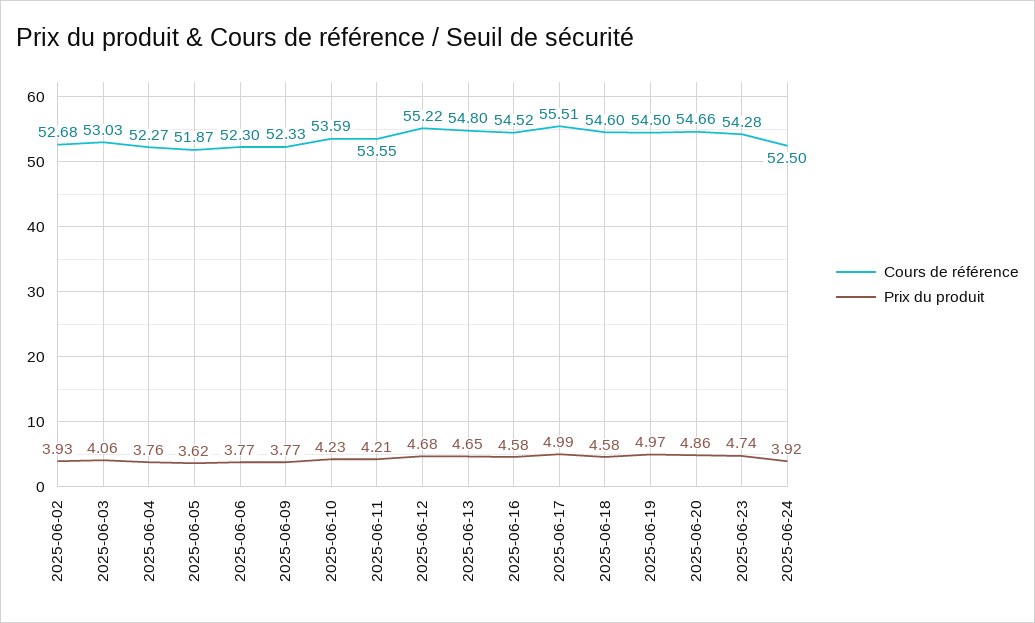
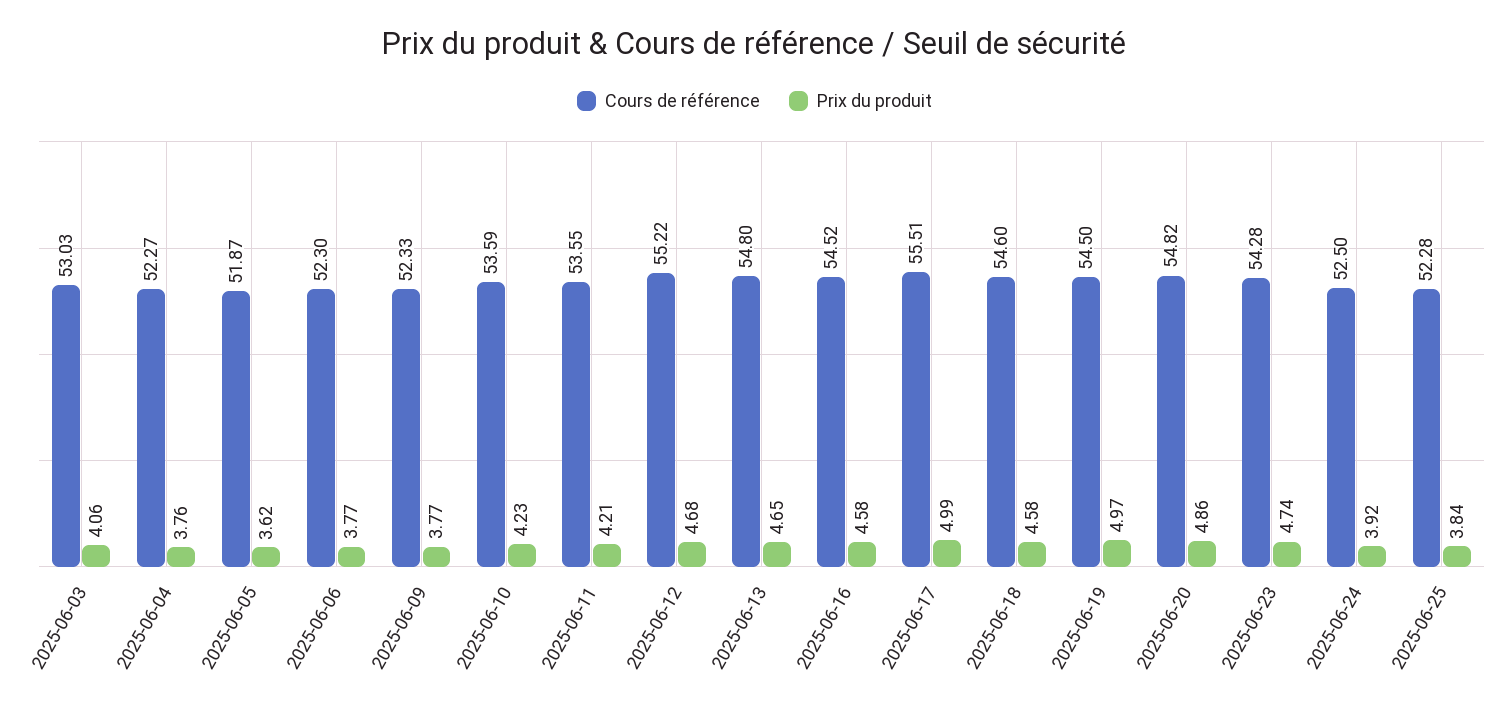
Cours de référence, 2025-06-02: 52.68 -> none
Prix du produit, 2025-06-02: 3.93 -> none
Cours de référence, 2025-06-20: 54.66 -> 54.82
Cours de référence, 2025-06-25: none -> 52.28
Prix du produit, 2025-06-25: none -> 3.84

